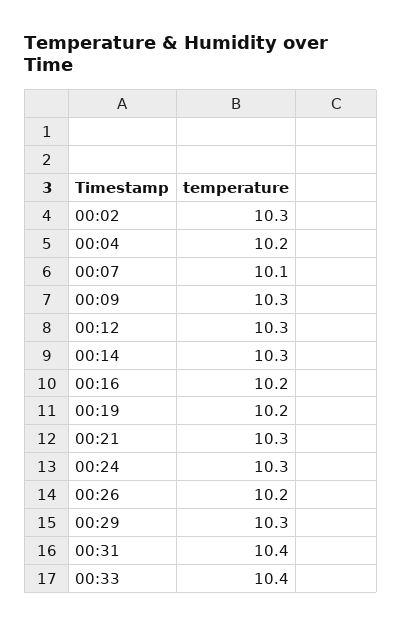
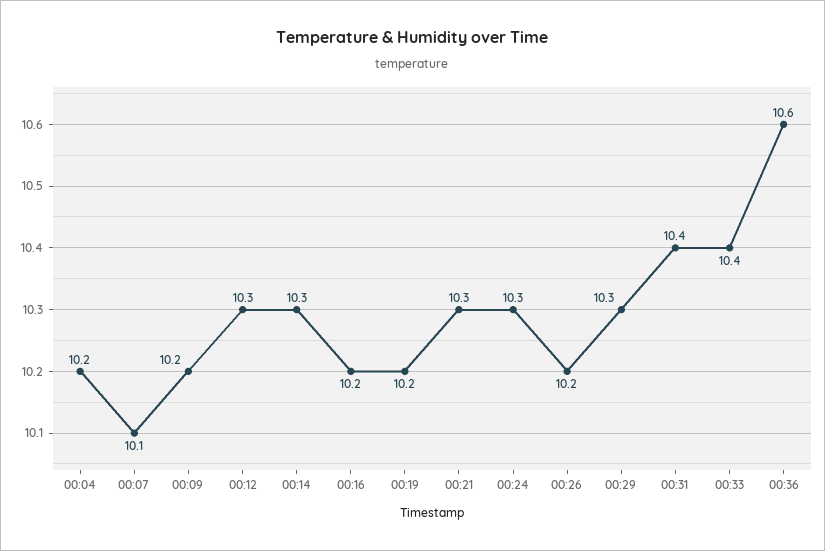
00:02: 10.3 -> none
00:09: 10.3 -> 10.2
00:36: none -> 10.6

